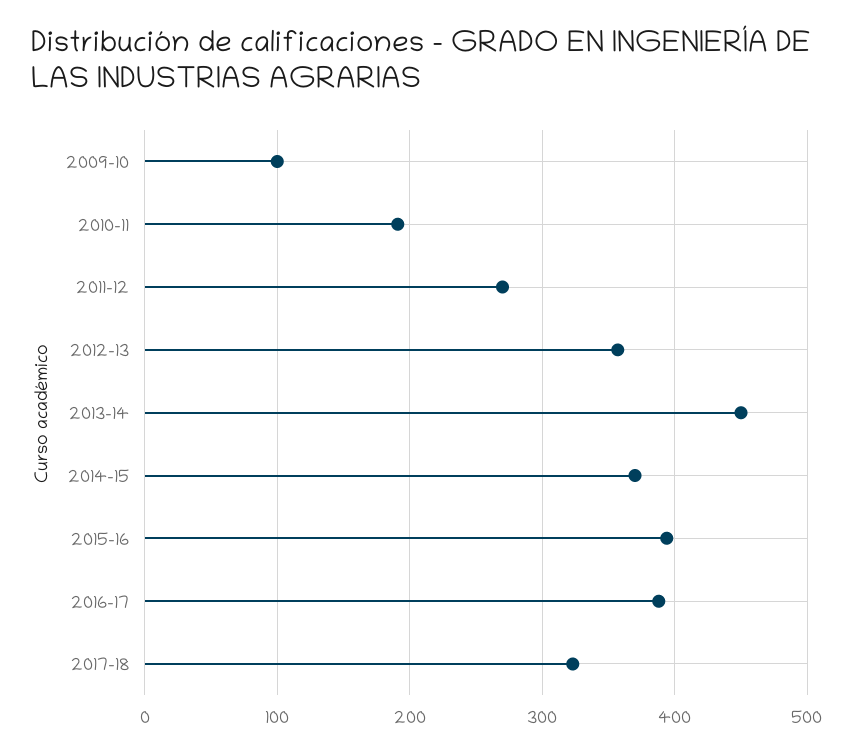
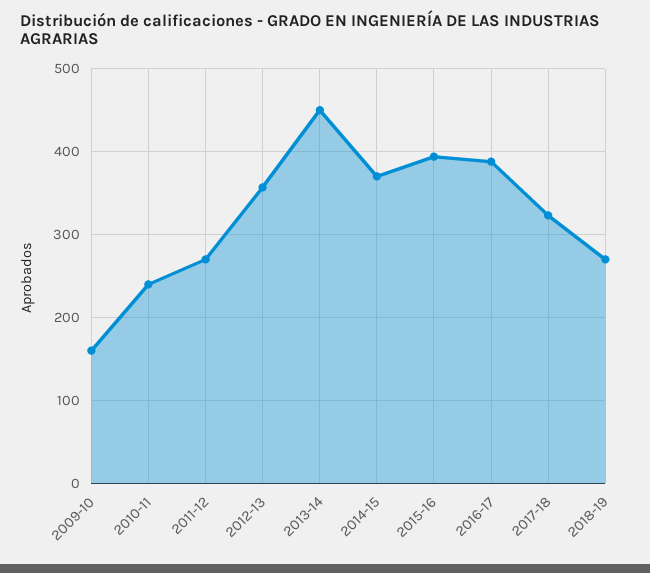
2009-10: 100 -> 160
2010-11: 190 -> 240
2018-19: none -> 270

